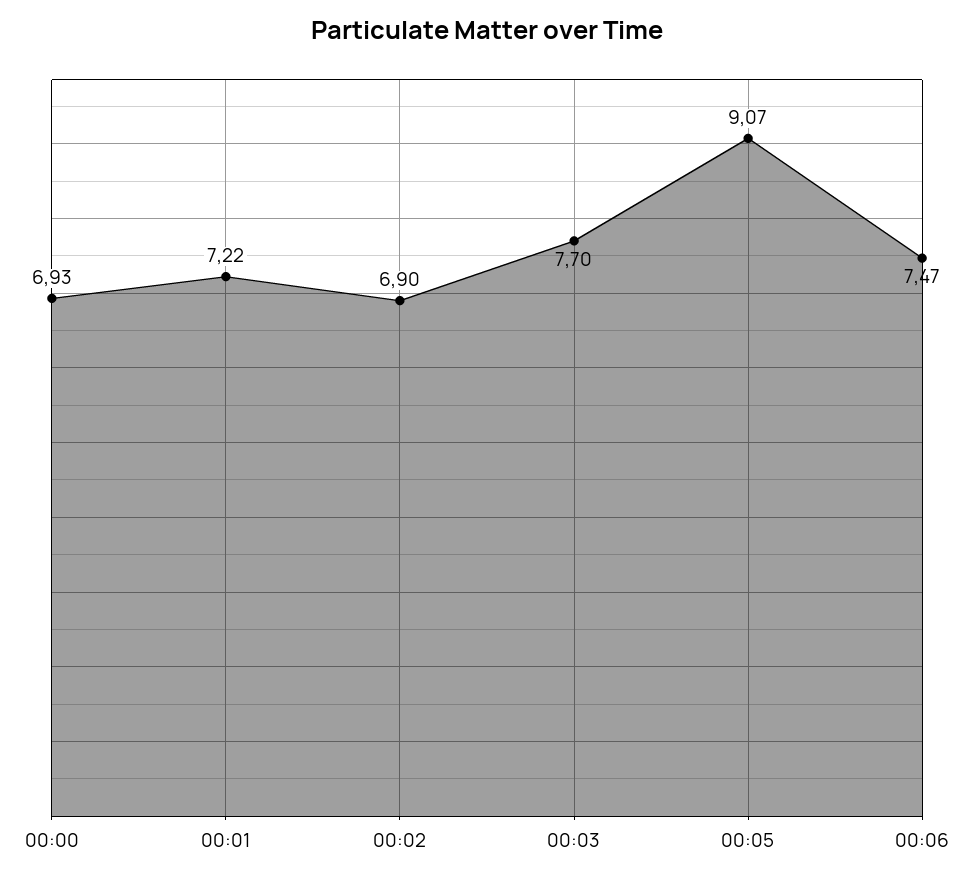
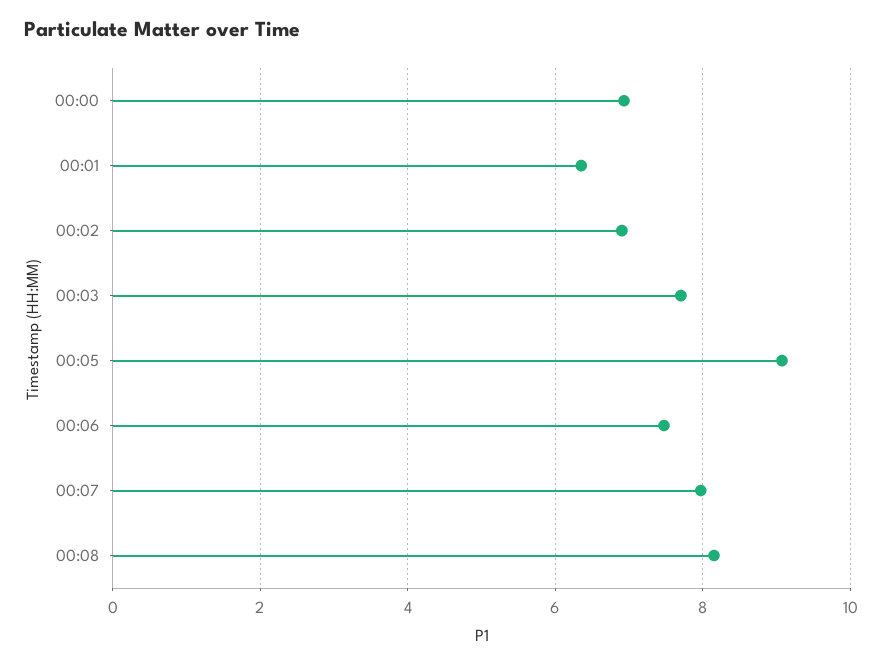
00:01: 7.22 -> 6.4
00:07: none -> 8
00:08: none -> 8.2

